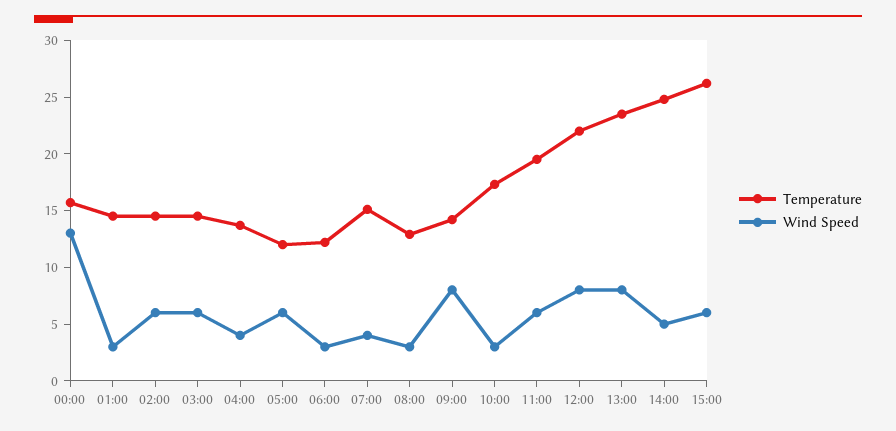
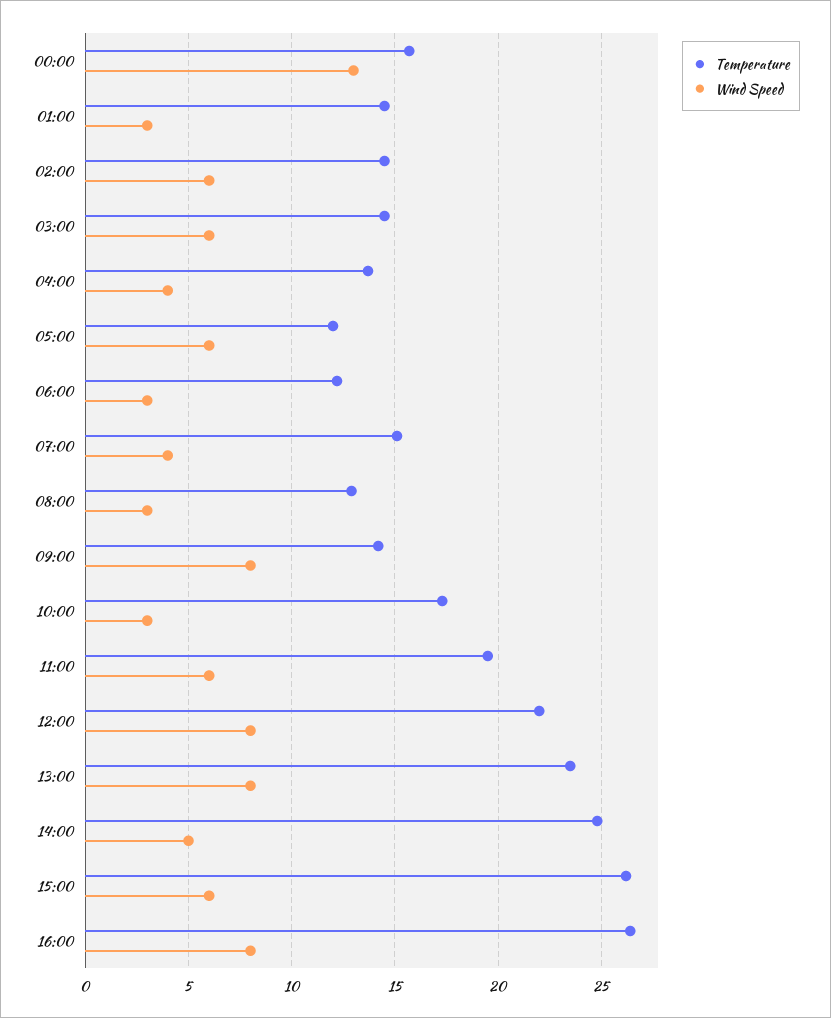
Temperature, 16:00: none -> 26.5
Wind Speed, 16:00: none -> 8

